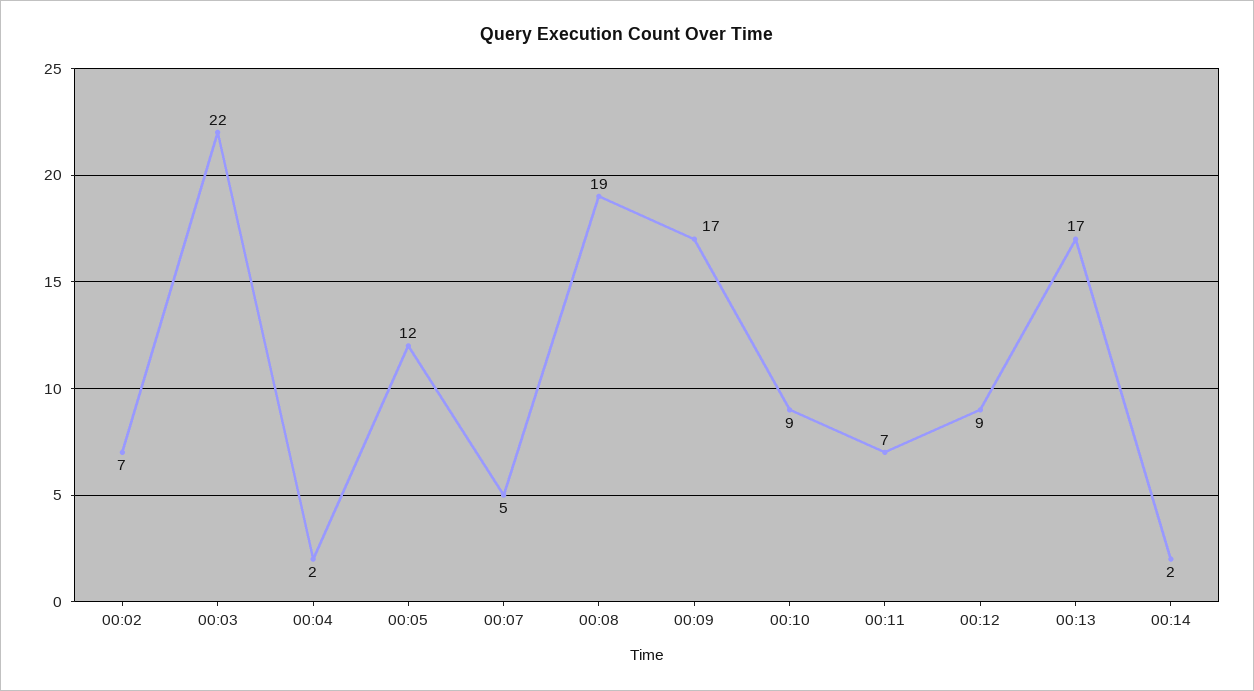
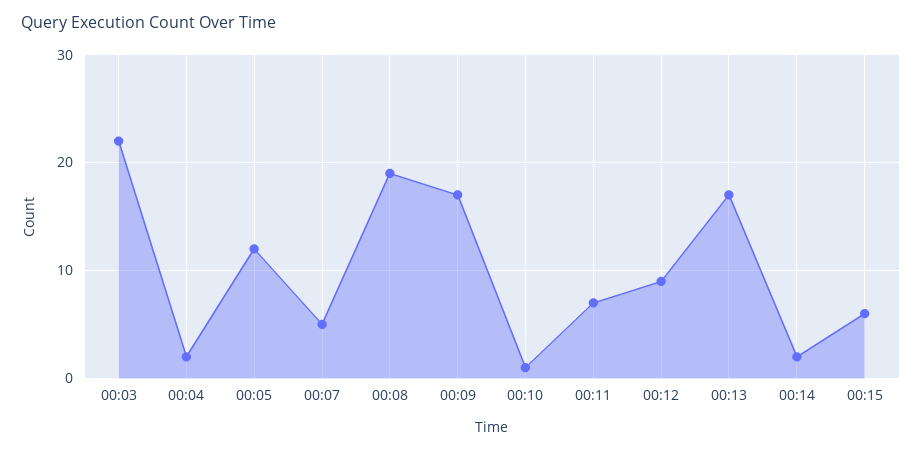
00:02: 7 -> none
00:10: 9 -> 1
00:15: none -> 6

